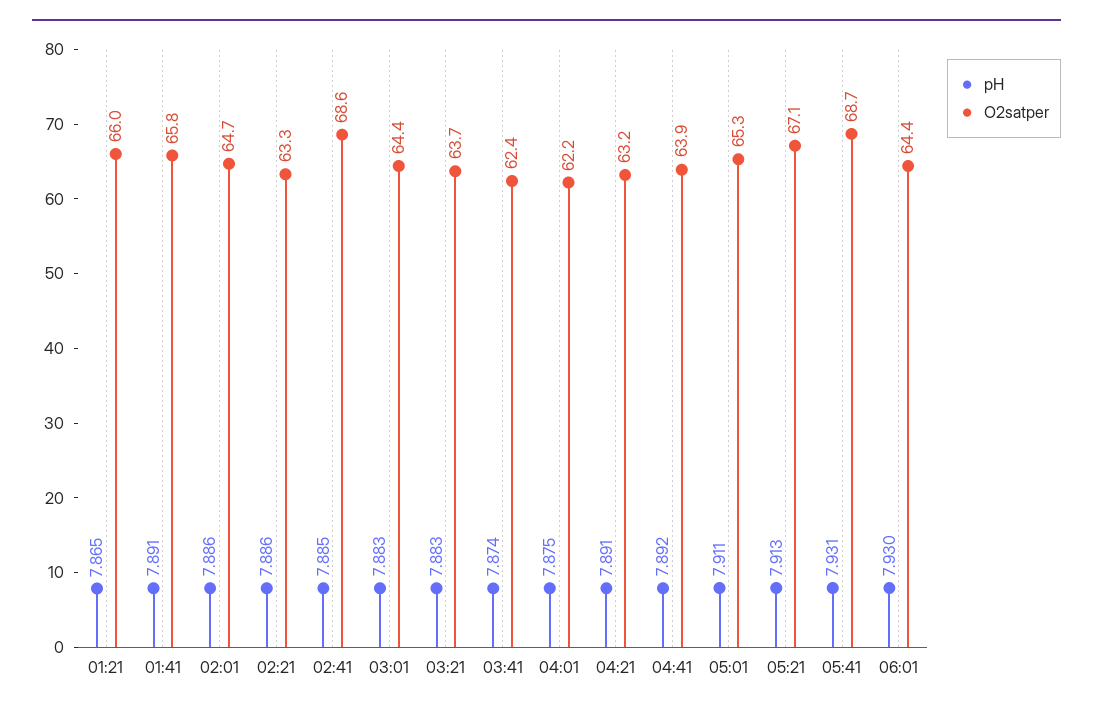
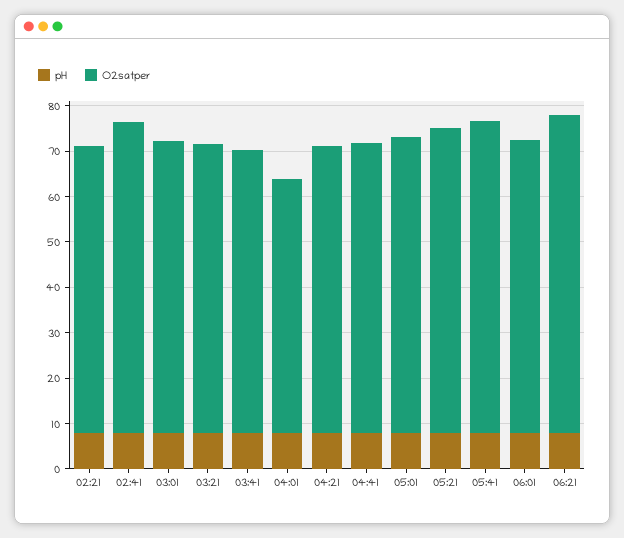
pH, 01:21: 7.865 -> none
O2satper, 01:21: 66 -> none
pH, 01:41: 7.891 -> none
O2satper, 01:41: 65.8 -> none
pH, 02:01: 7.886 -> none
O2satper, 02:01: 64.7 -> none
O2satper, 04:01: 62.2 -> 56
pH, 06:21: none -> 8
O2satper, 06:21: none -> 70

